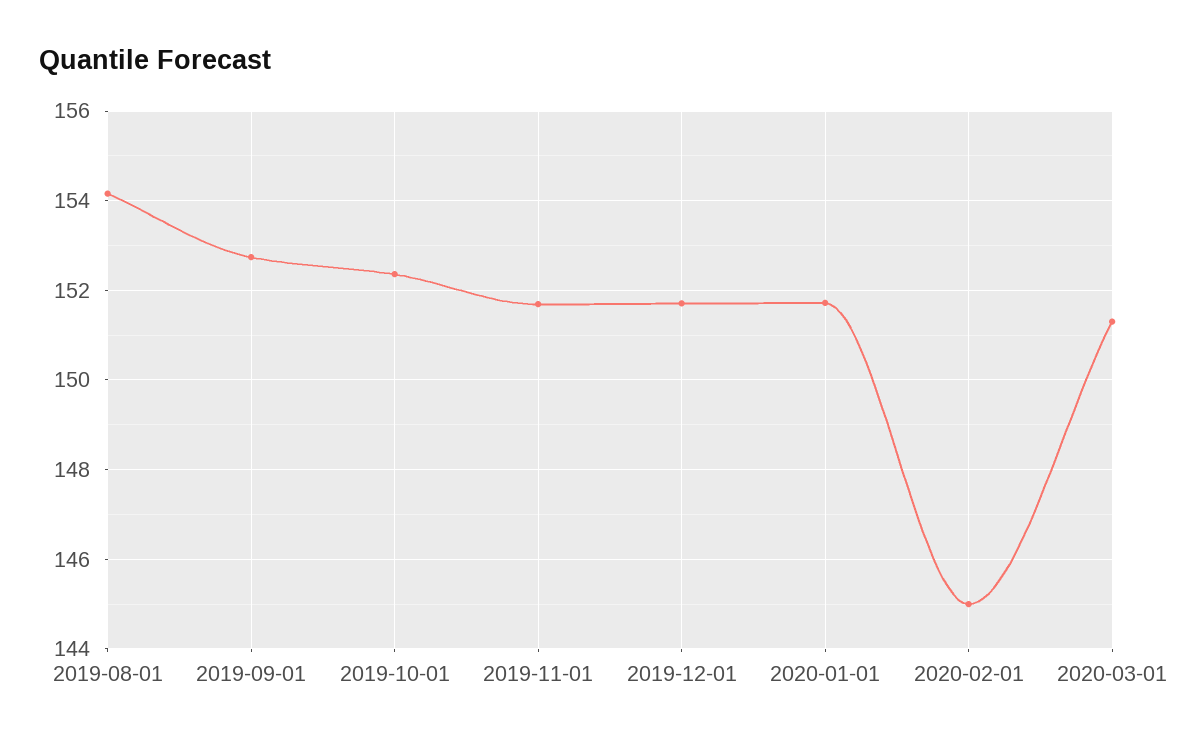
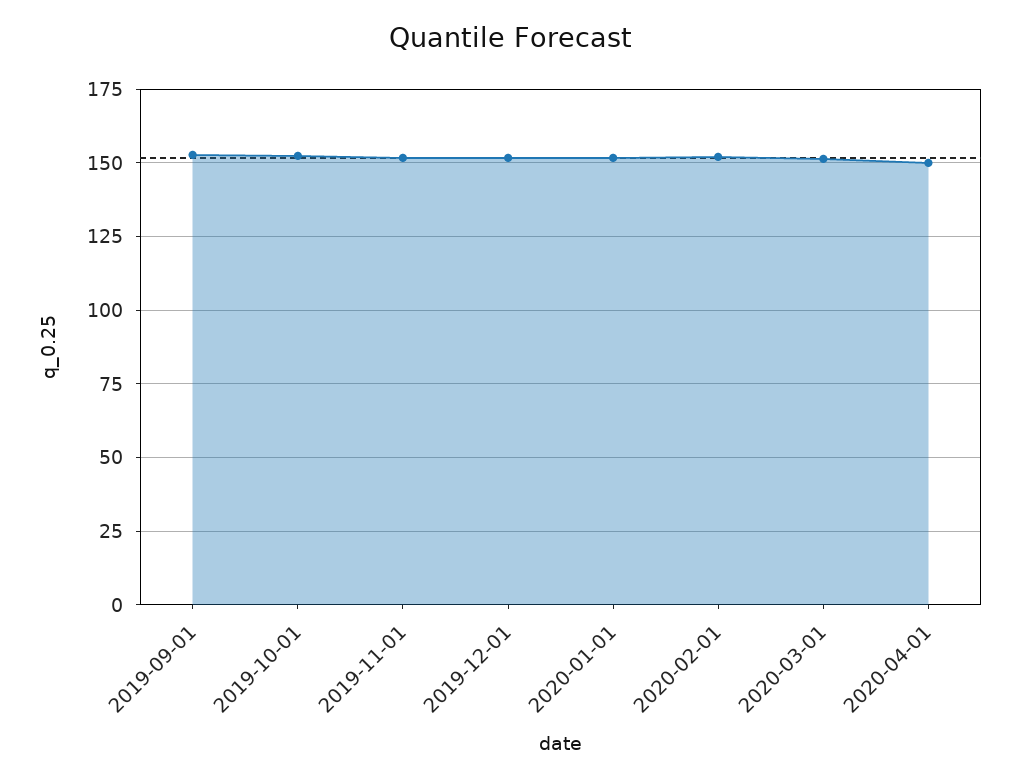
2019-08-01: 154.2 -> none
2020-02-01: 145 -> 152.5
2020-04-01: none -> 150

